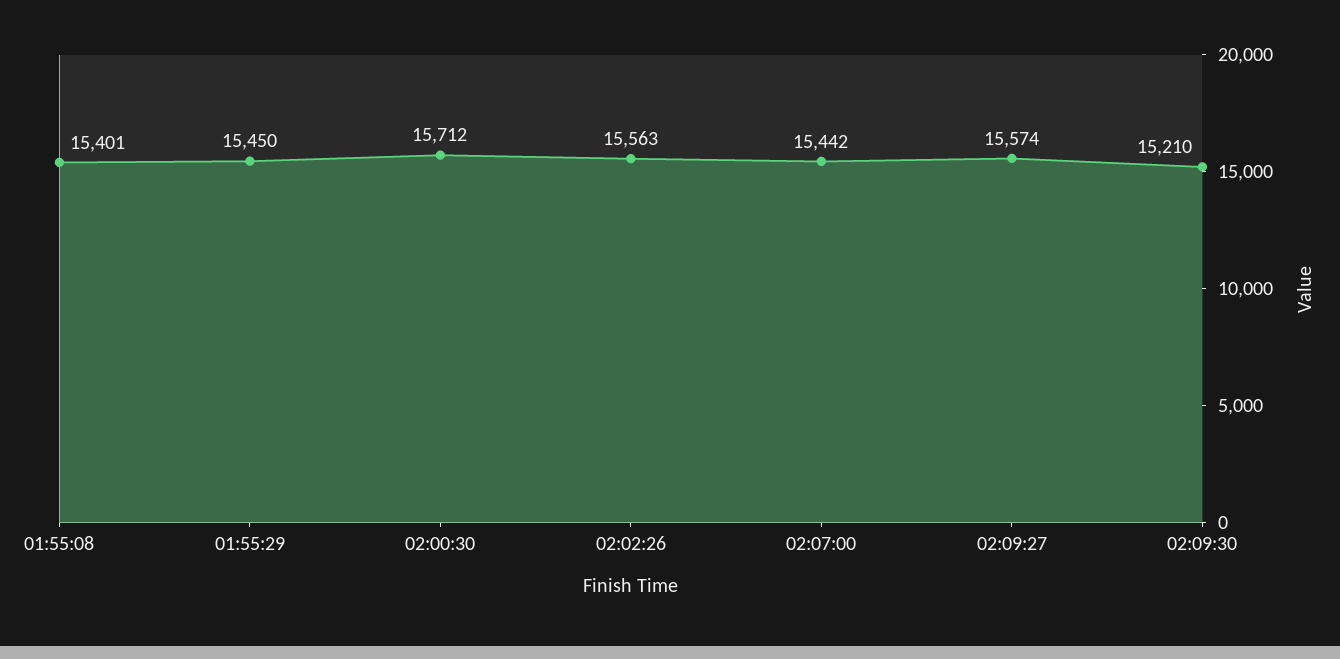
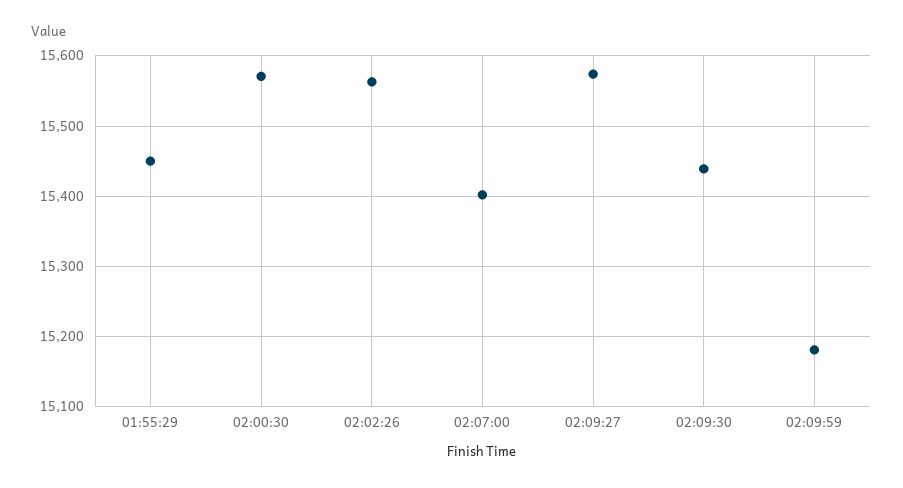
01:55:08: 15401 -> none
02:00:30: 15712 -> 15570
02:07:00: 15442 -> 15400
02:09:30: 15210 -> 15440
02:09:59: none -> 15180

